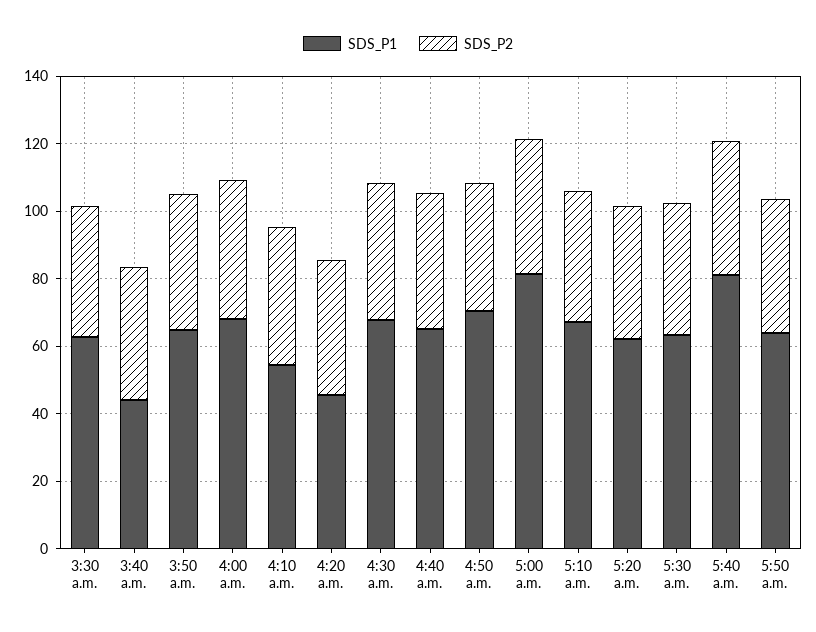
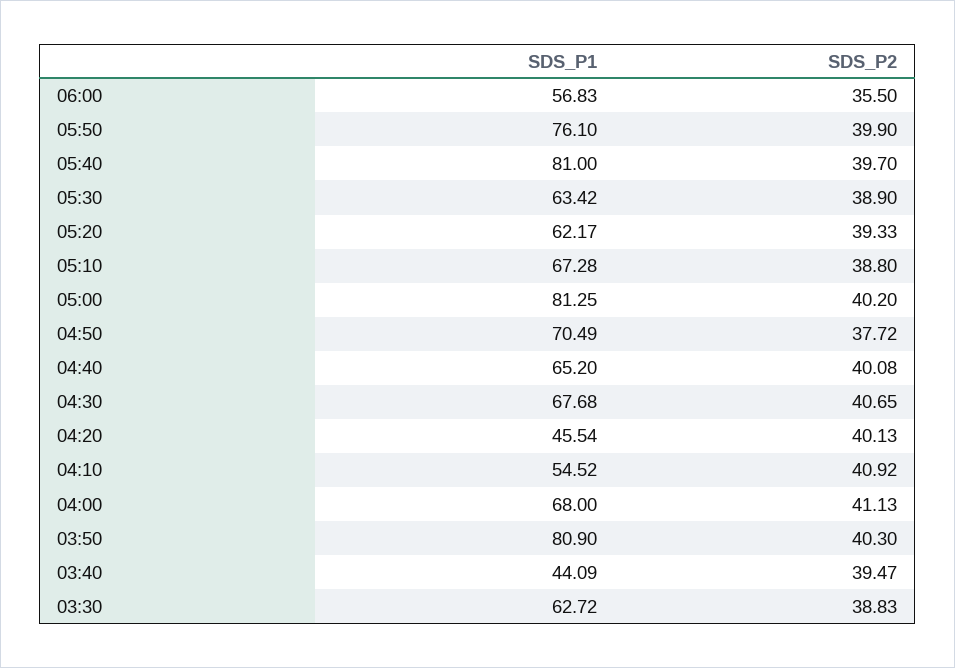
SDS_P1, 3:50 a.m.: 65 -> 80.9
SDS_P1, 5:50 a.m.: 65 -> 76.1
SDS_P1, 06:00: none -> 56.83
SDS_P2, 06:00: none -> 35.5

